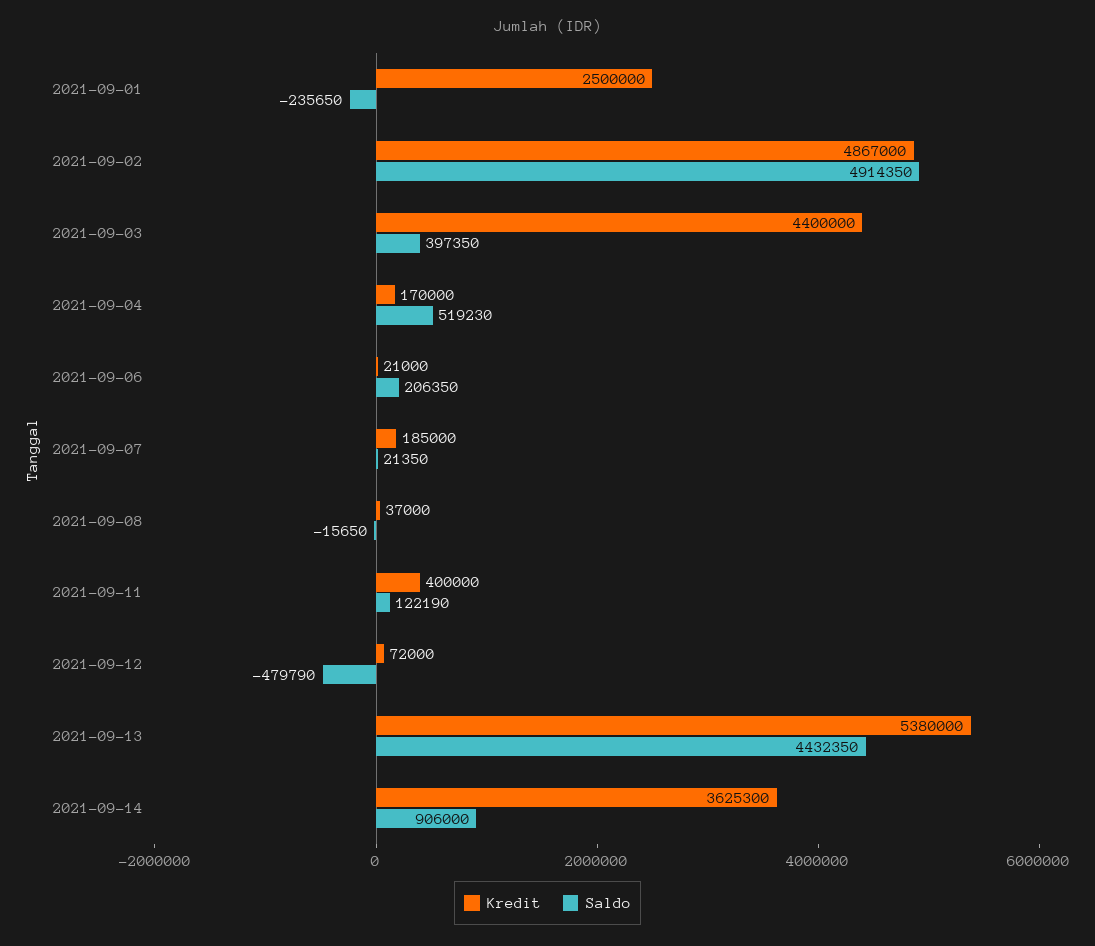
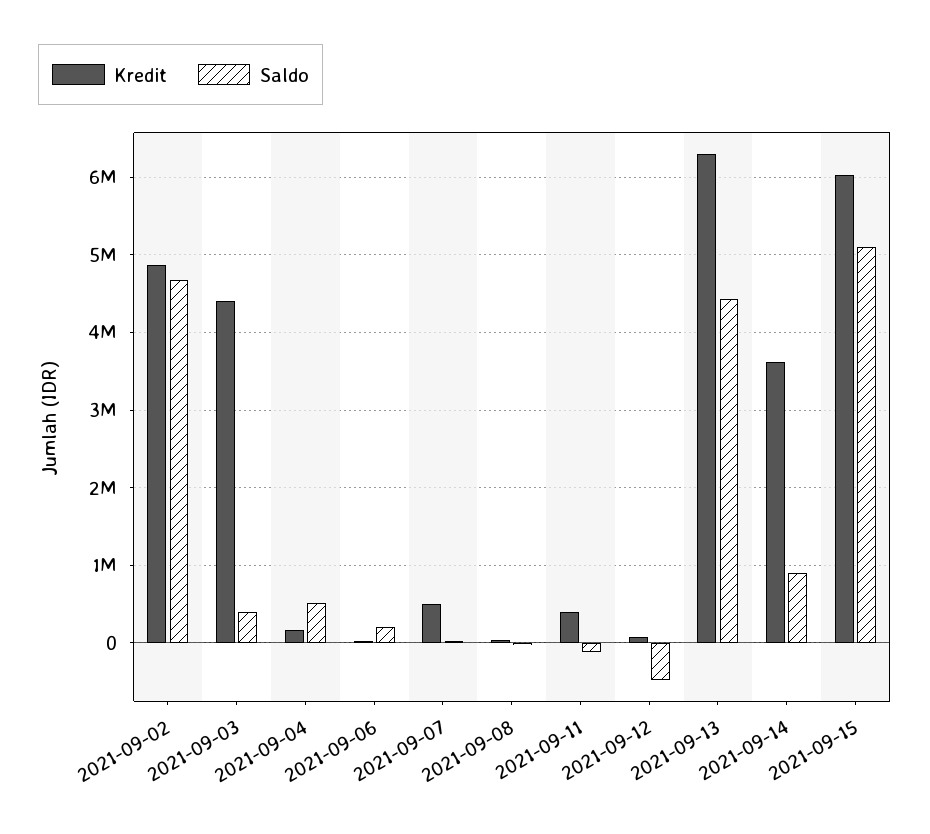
Kredit, 2021-09-01: 2500000 -> none
Saldo, 2021-09-01: -235650 -> none
Saldo, 2021-09-02: 4914350 -> 4700000
Kredit, 2021-09-07: 185000 -> 500000
Saldo, 2021-09-11: 122190 -> -100000
Kredit, 2021-09-13: 5380000 -> 6300000
Kredit, 2021-09-15: none -> 6000000
Saldo, 2021-09-15: none -> 5100000

